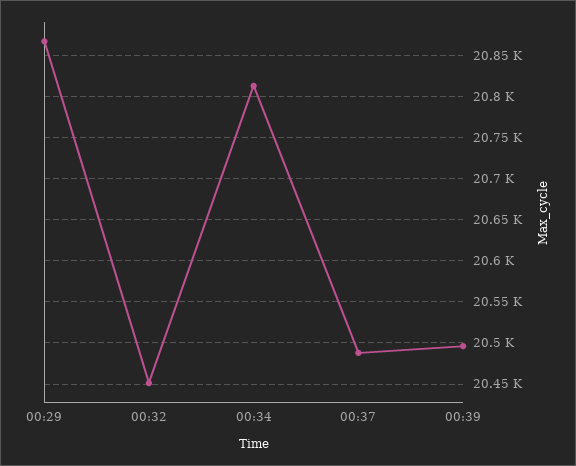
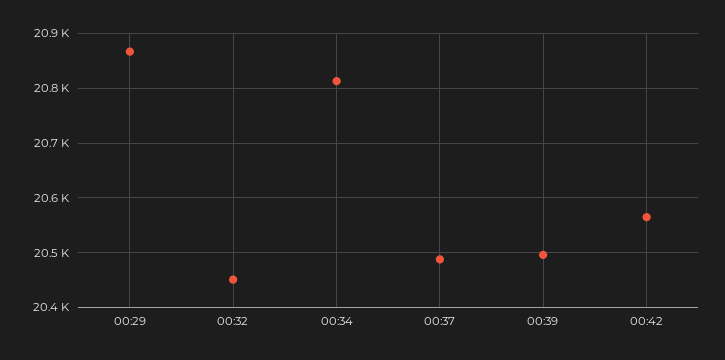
00:42: none -> 20560

